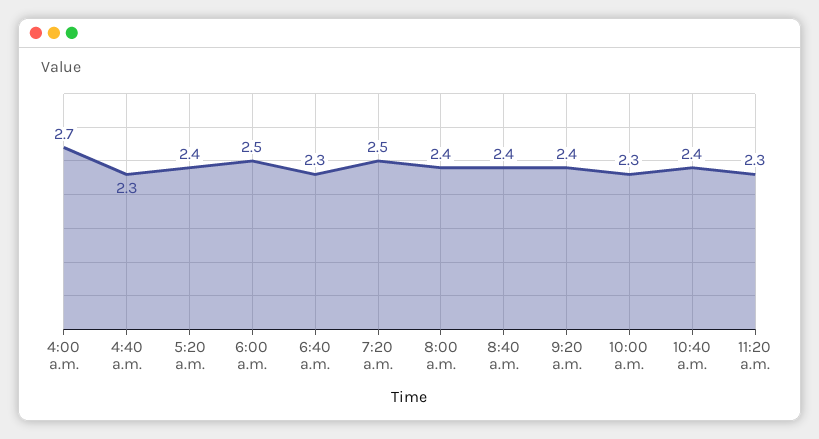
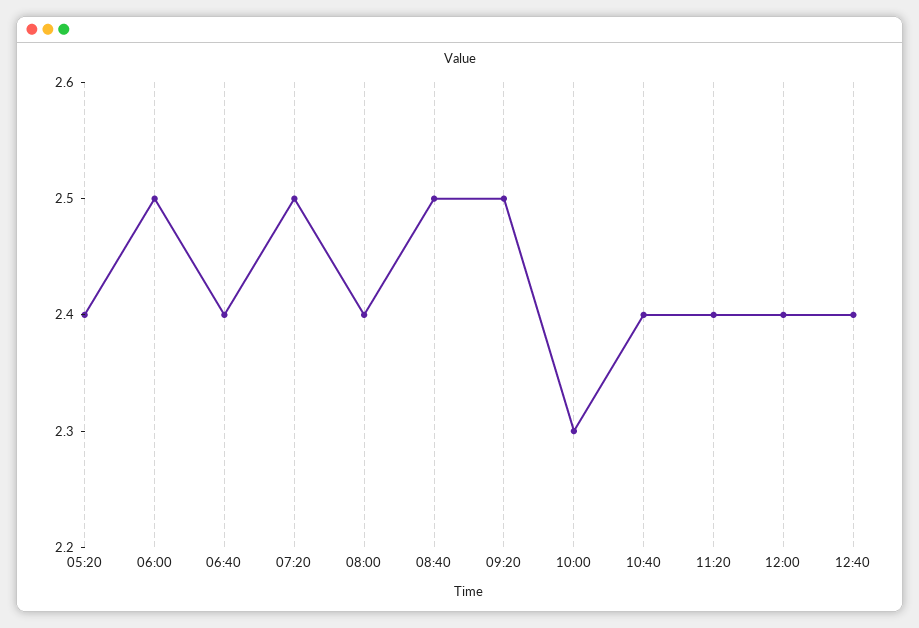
4:00 a.m.: 2.7 -> none
4:40 a.m.: 2.3 -> none
6:40 a.m.: 2.3 -> 2.4
8:40 a.m.: 2.4 -> 2.5
9:20 a.m.: 2.4 -> 2.5
11:20 a.m.: 2.3 -> 2.4
12:00: none -> 2.4
12:40: none -> 2.4

